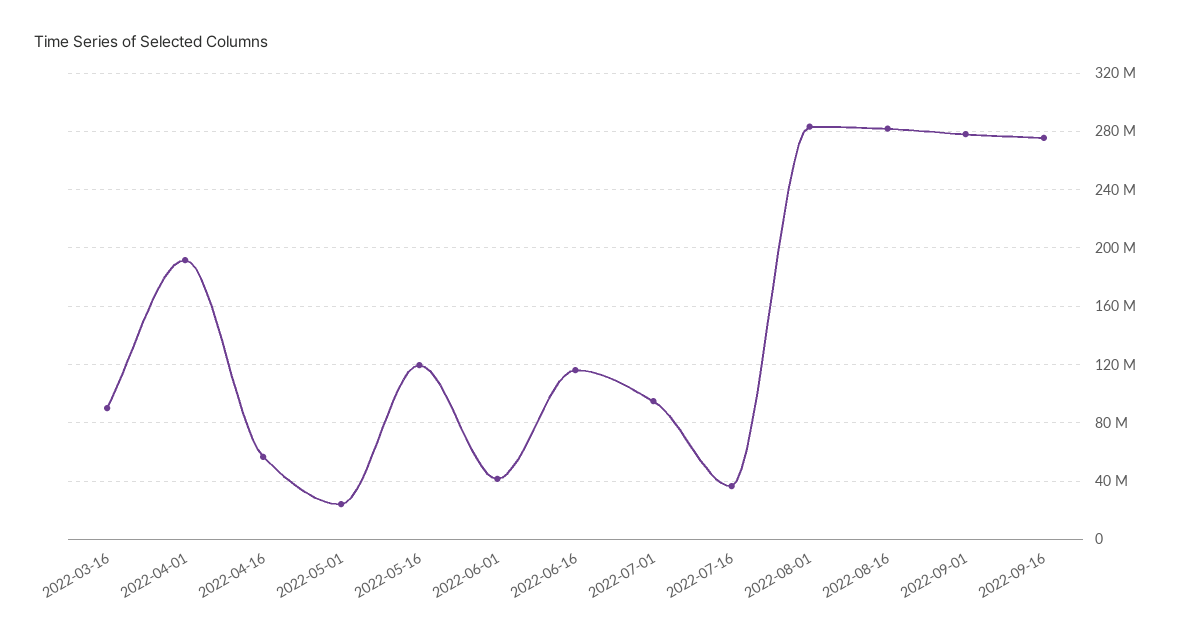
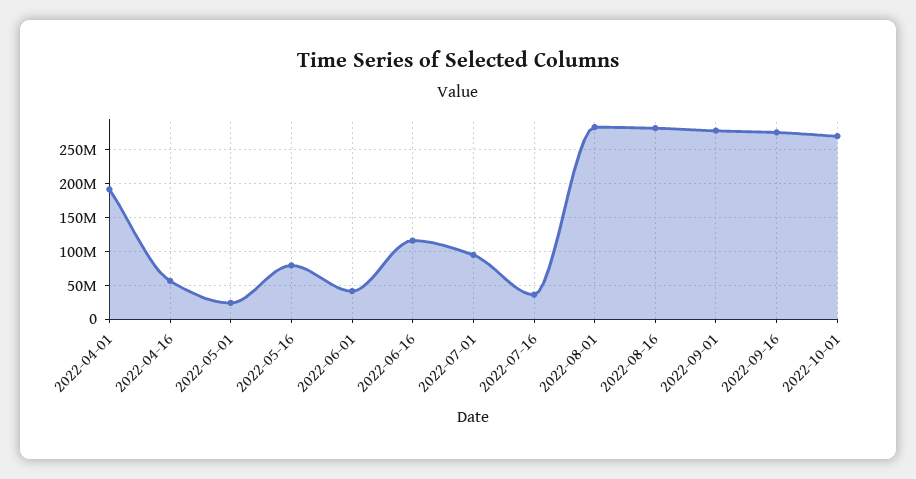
2022-03-16: 90000000 -> none
2022-05-16: 120000000 -> 80000000
2022-10-01: none -> 270000000

